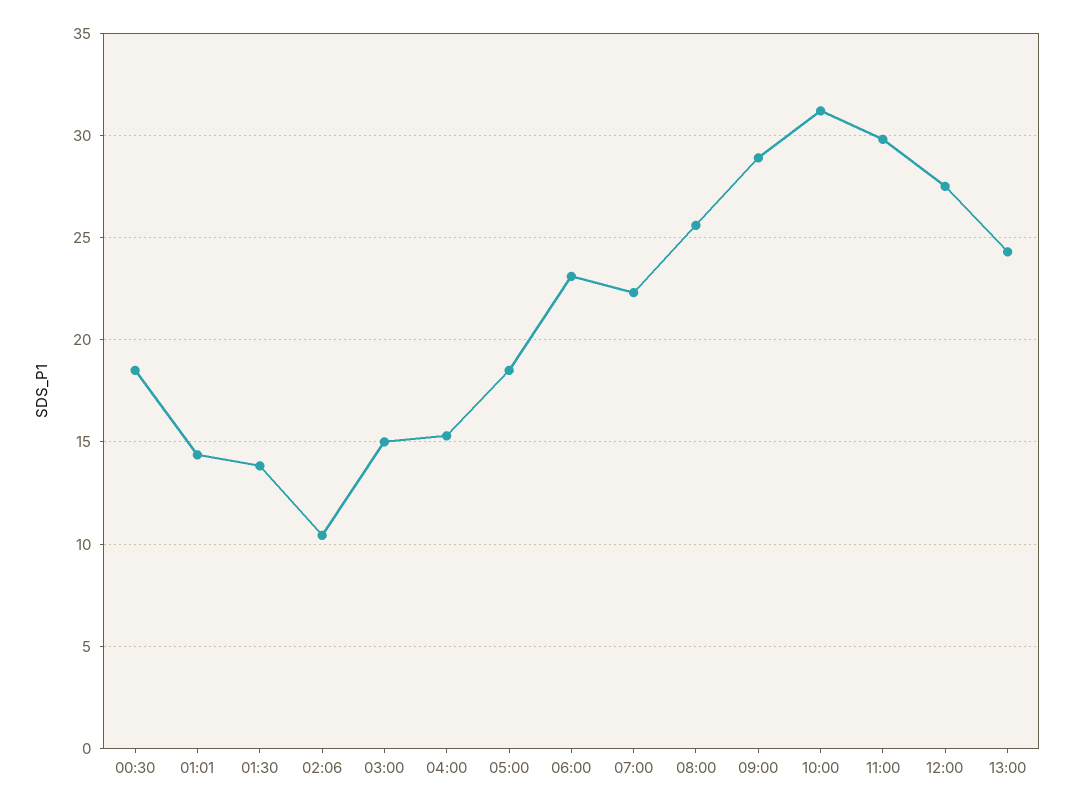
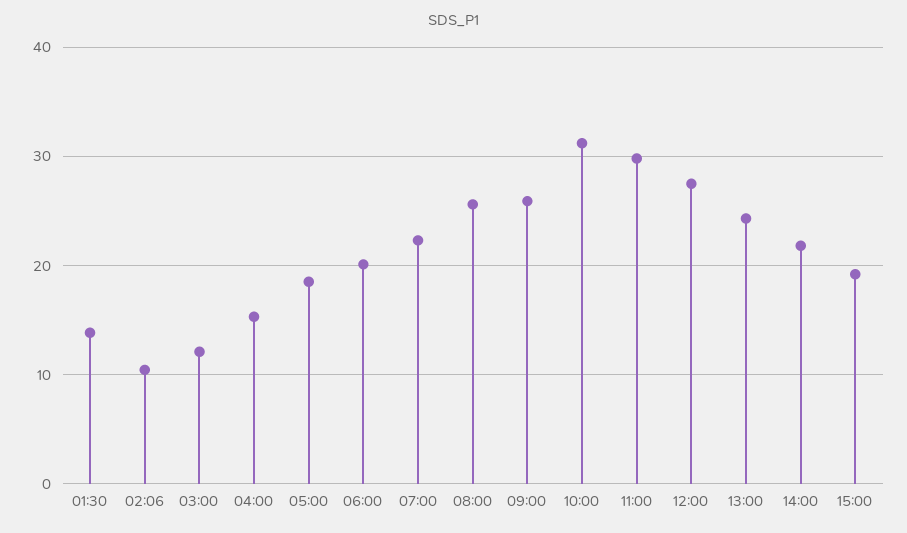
00:30: 18.5 -> none
01:01: 14.5 -> none
03:00: 15 -> 12
06:00: 23 -> 20
09:00: 29 -> 26
14:00: none -> 22
15:00: none -> 19

